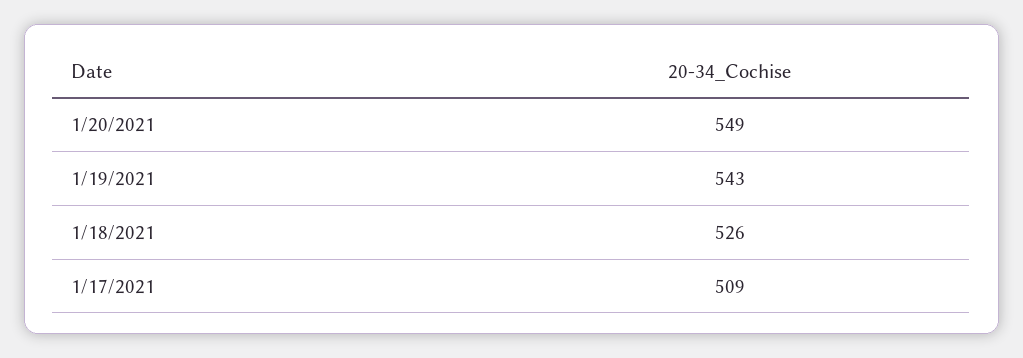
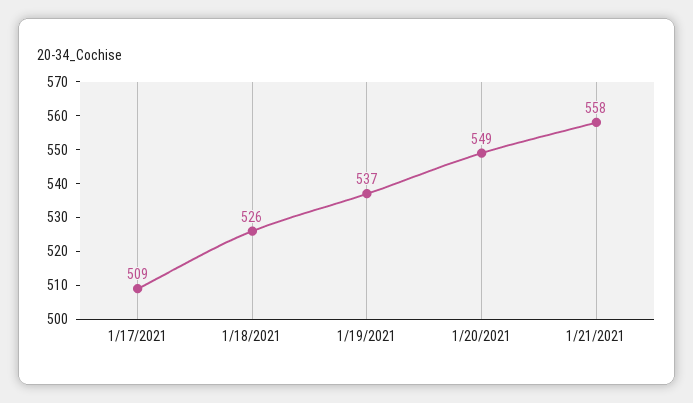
1/19/2021: 543 -> 537
1/21/2021: none -> 558

